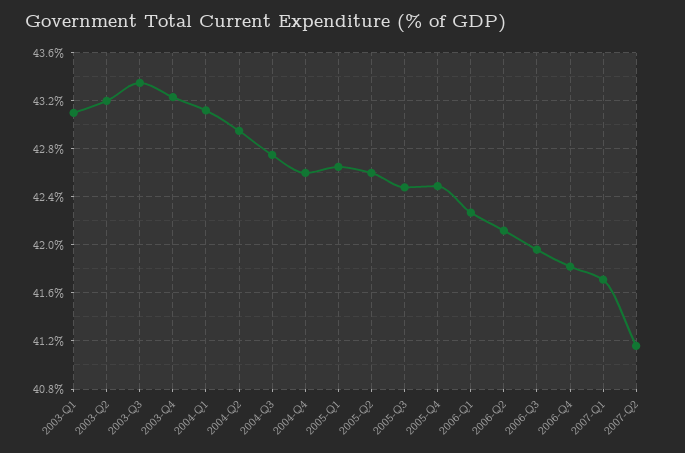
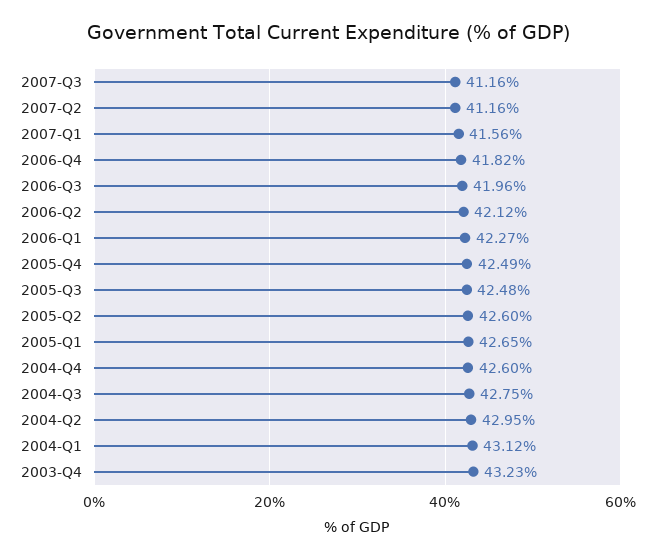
2003-Q1: 43.1 -> none
2003-Q2: 43.2 -> none
2003-Q3: 43.35 -> none
2007-Q1: 41.7 -> 41.56
2007-Q3: none -> 41.16

